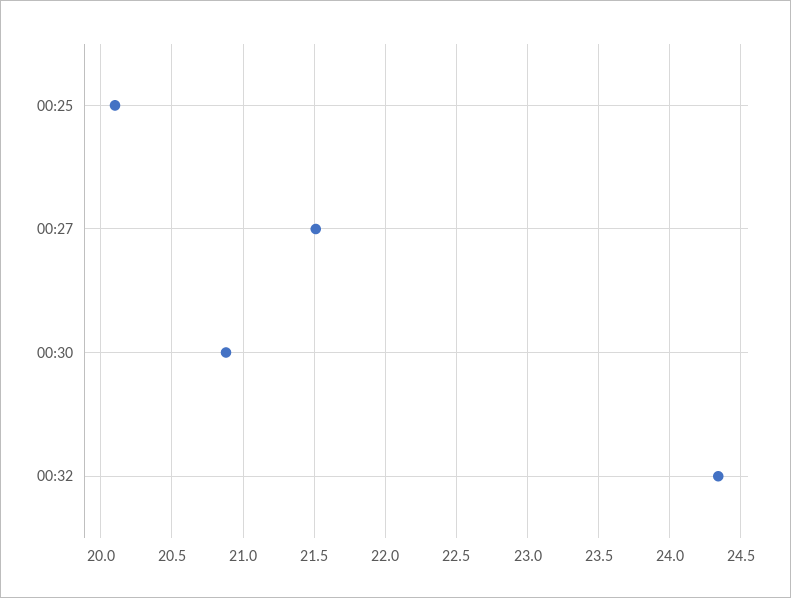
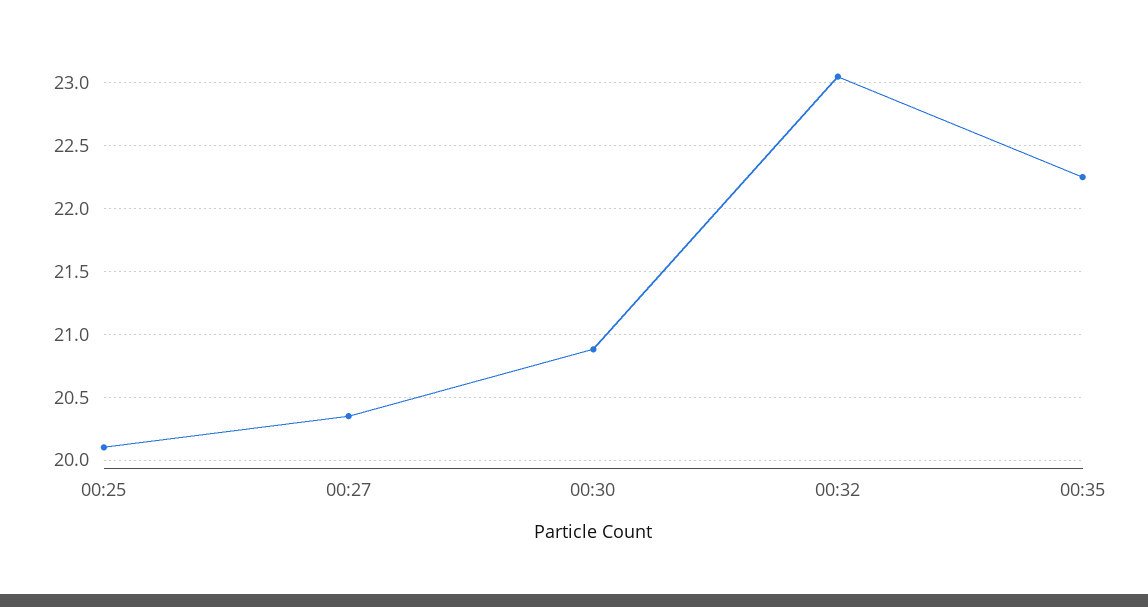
00:27: 21.5 -> 20.35
00:32: 24.35 -> 23.05
00:35: none -> 22.25

